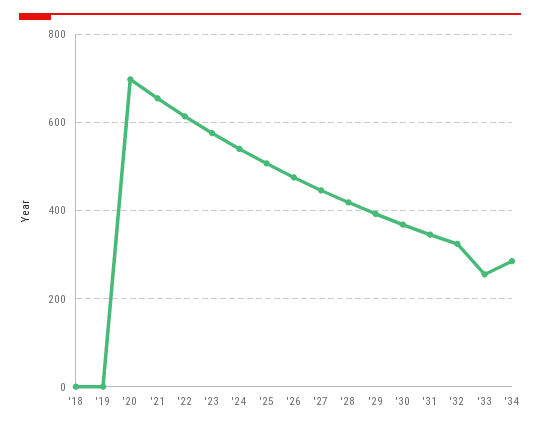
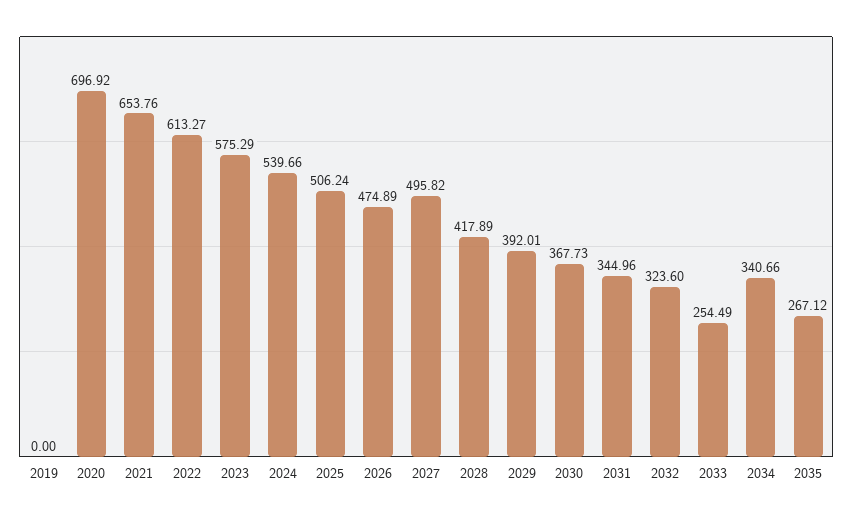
'18: 0 -> none
'27: 440 -> 495.82
'34: 280 -> 340.66
2035: none -> 267.12

